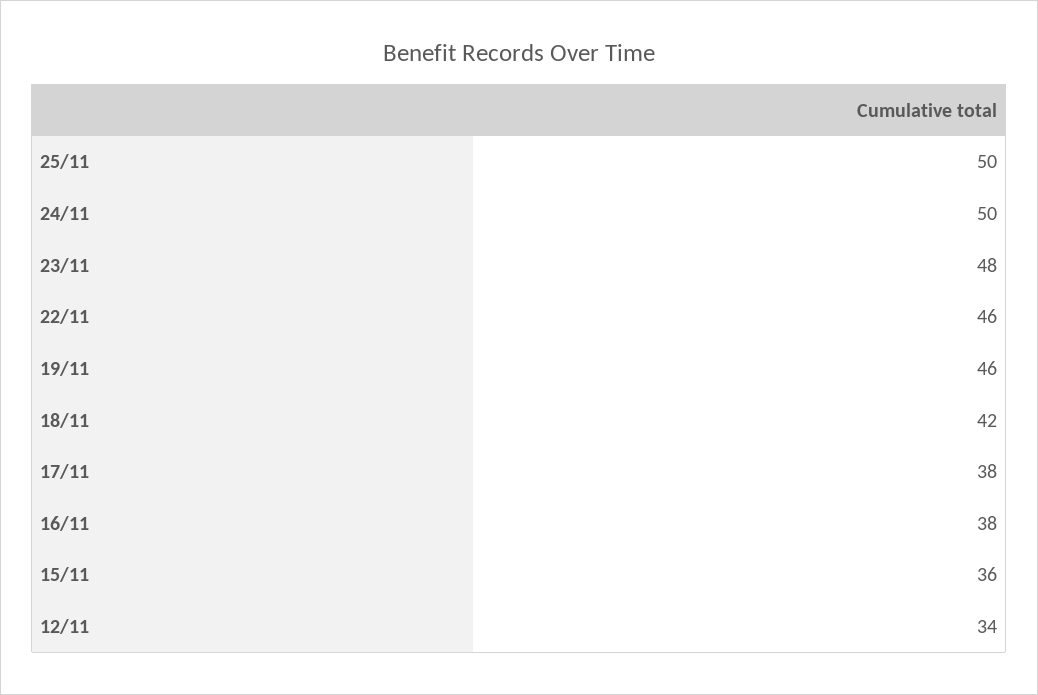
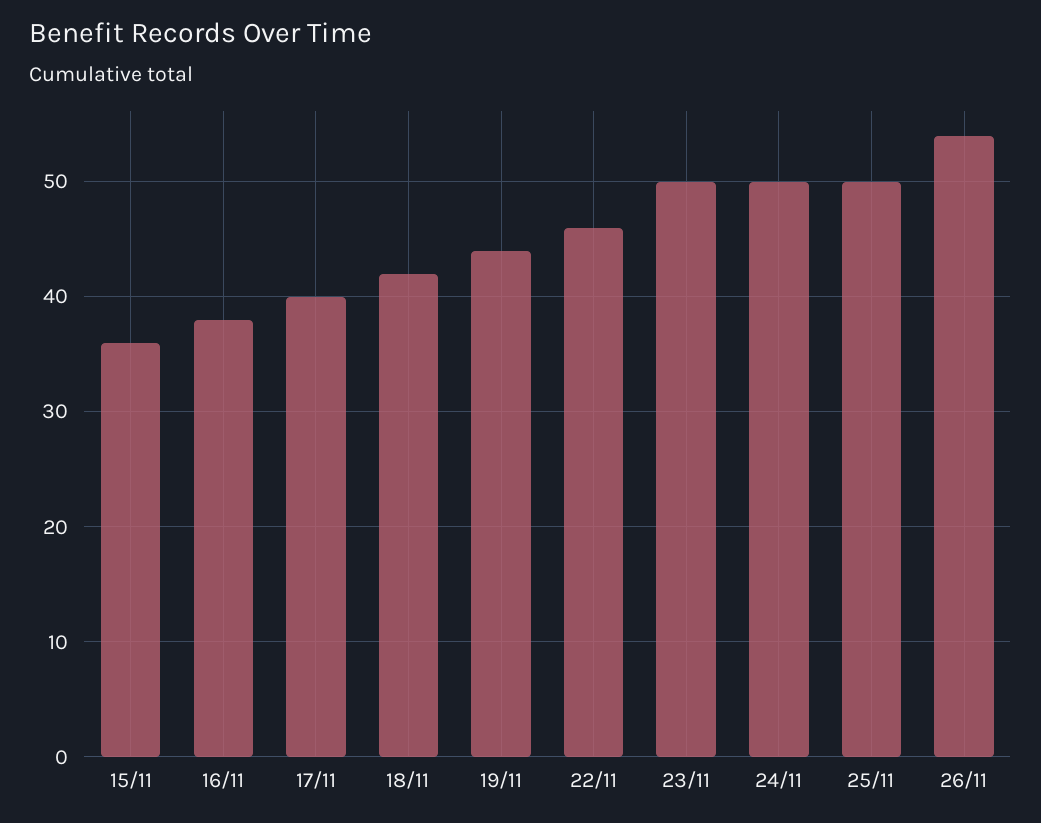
23/11: 48 -> 50
19/11: 46 -> 44
17/11: 38 -> 40
12/11: 34 -> none
26/11: none -> 54

